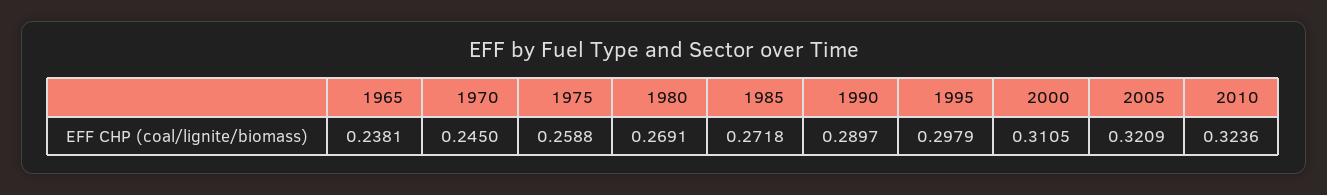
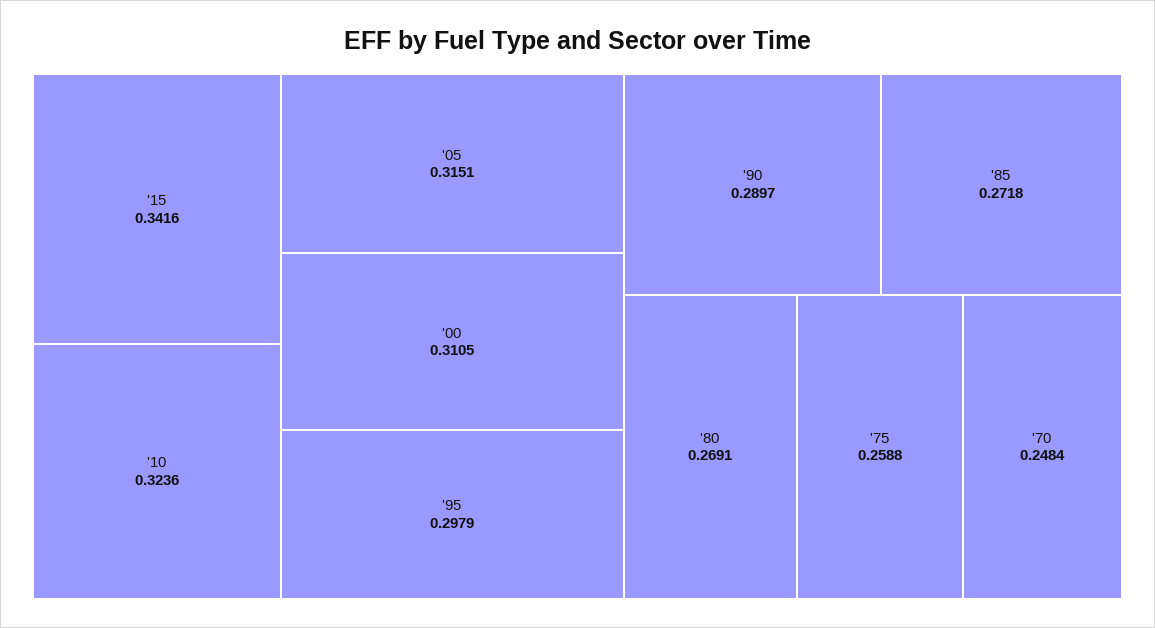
1965: 0.2381 -> none
1970: 0.245 -> 0.2484
2005: 0.3209 -> 0.3151
'15: none -> 0.3416

